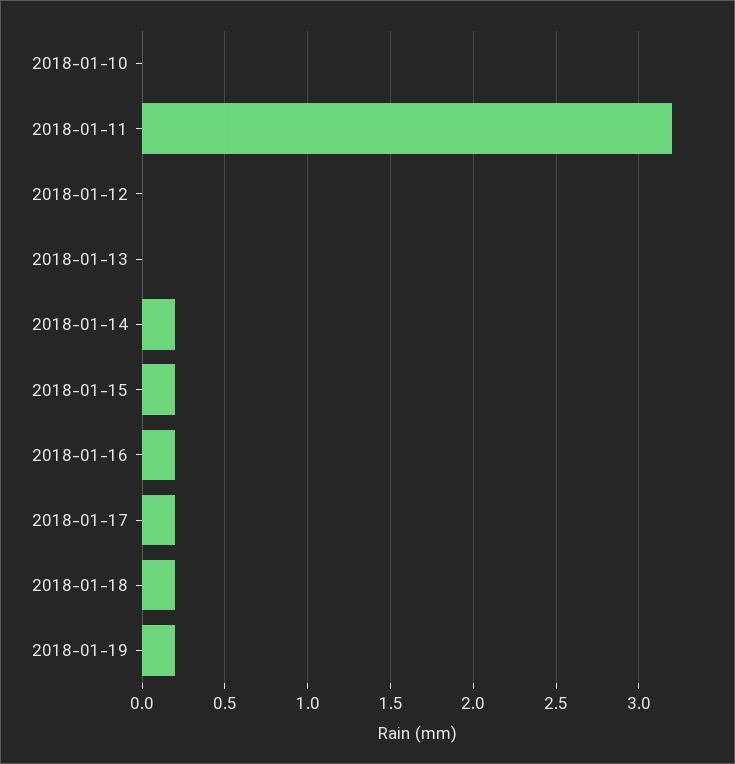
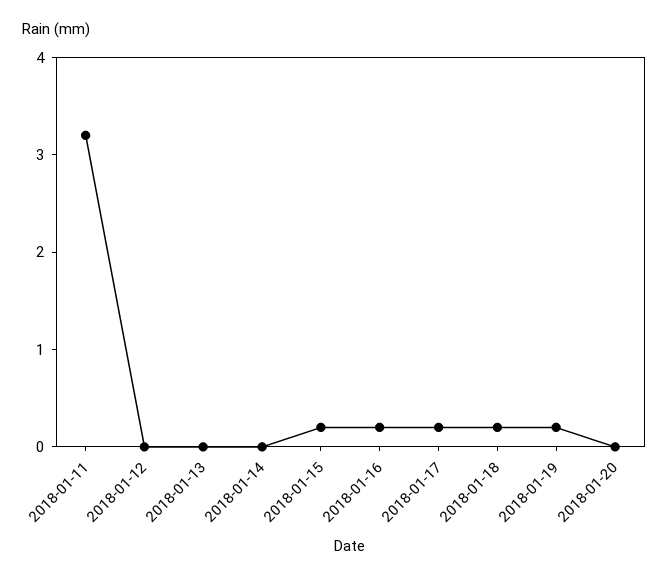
2018-01-10: 0 -> none
2018-01-14: 0.2 -> 0
2018-01-20: none -> 0

